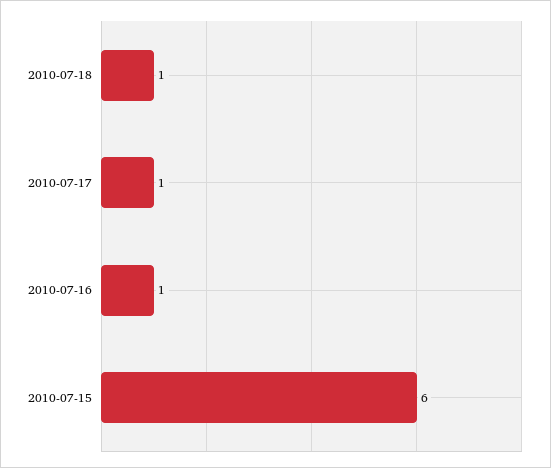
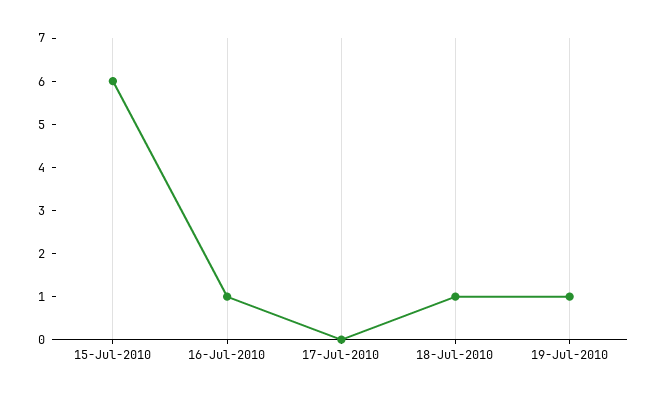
2010-07-17: 1 -> 0
19-Jul-2010: none -> 1

